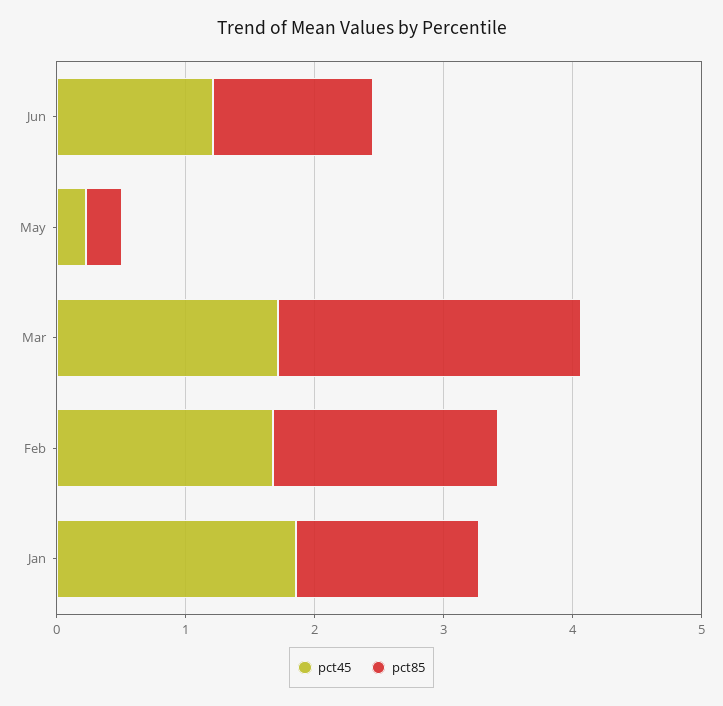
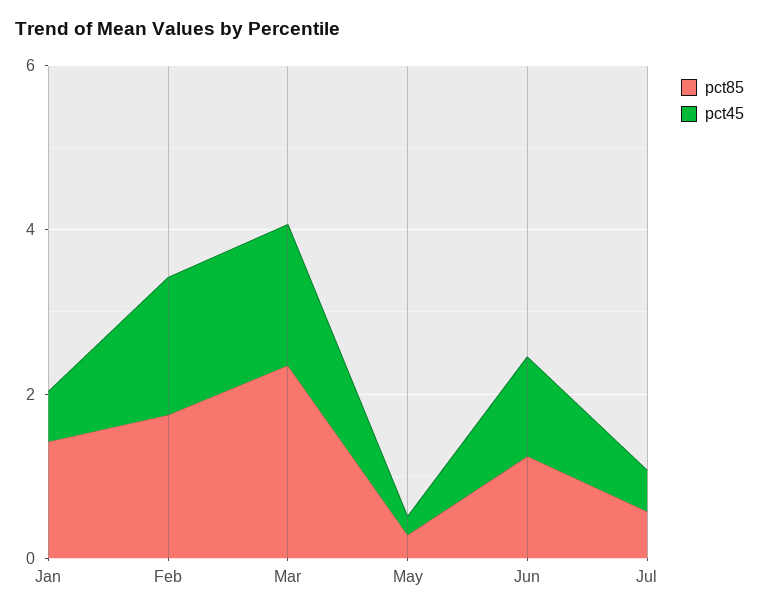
pct45, Jan: 1.8 -> 0.5
pct85, Jul: none -> 0.5
pct45, Jul: none -> 0.5

